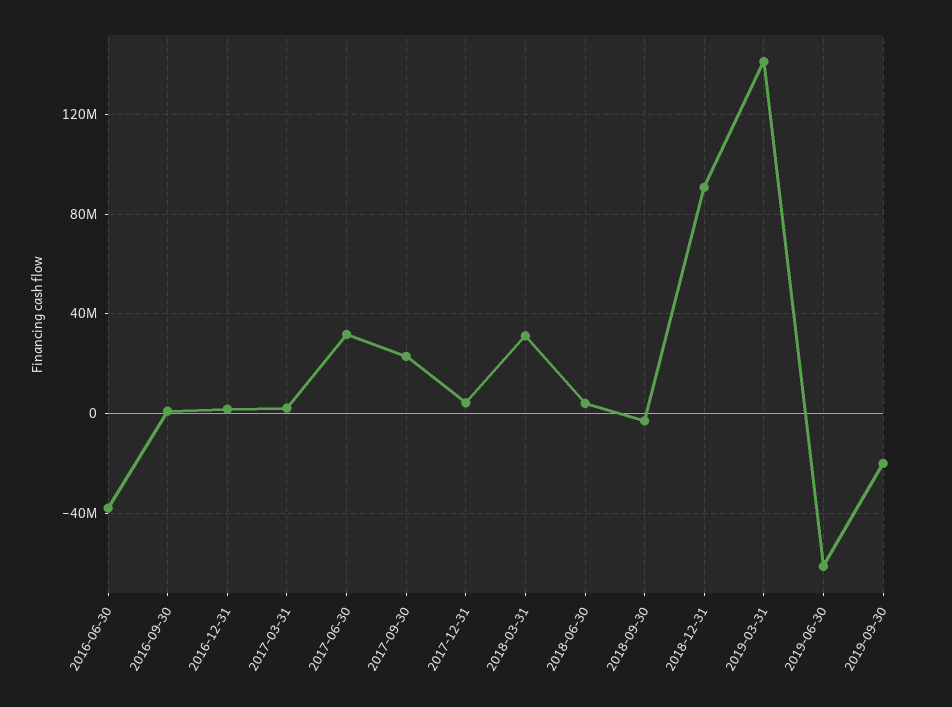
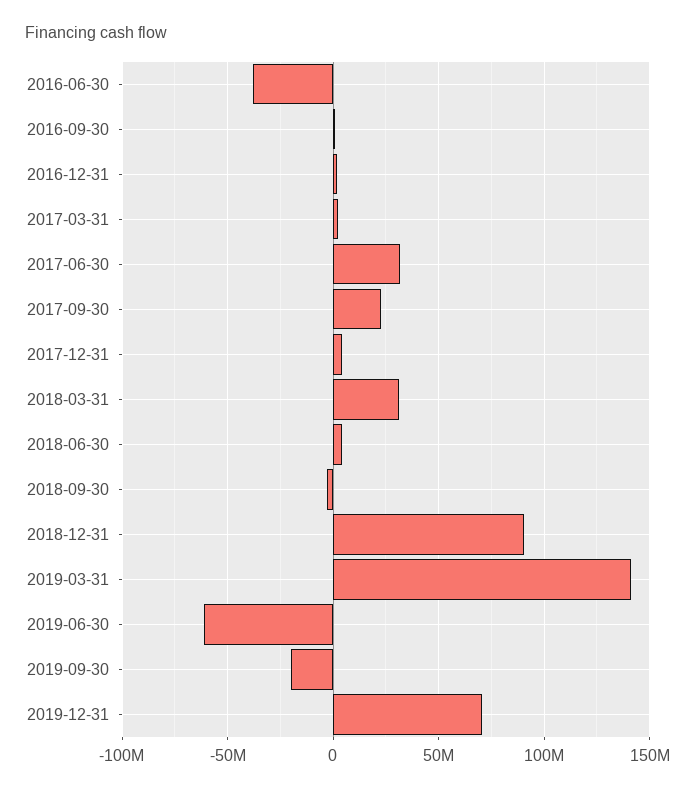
2019-12-31: none -> 70000000

